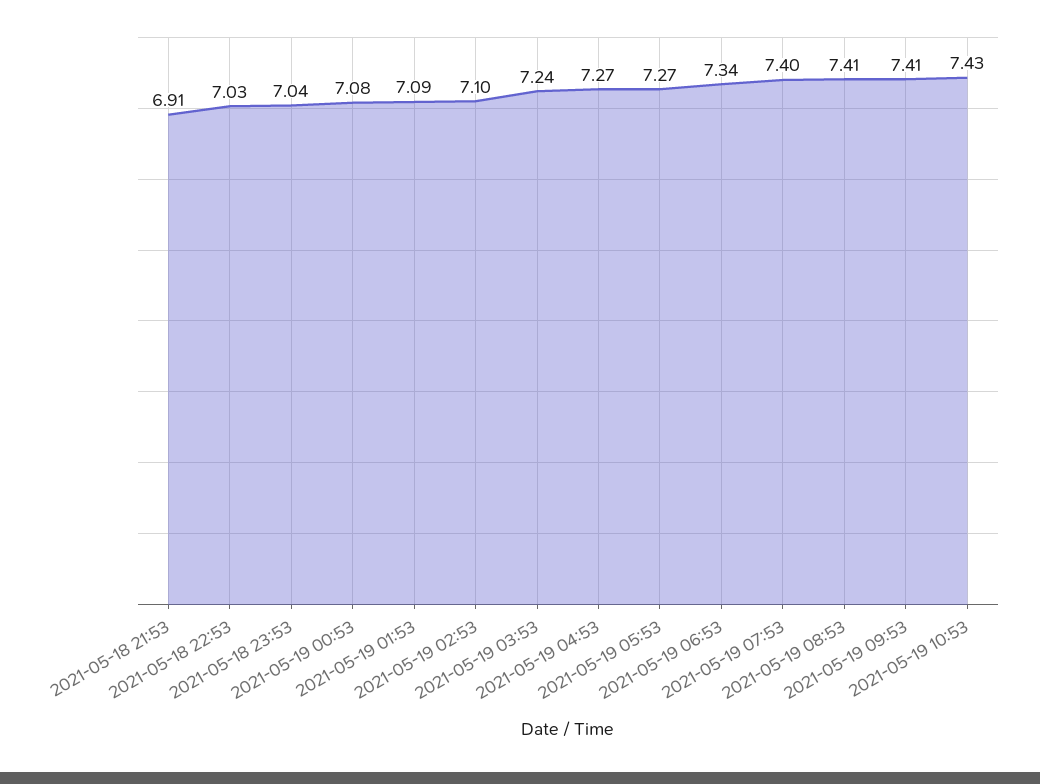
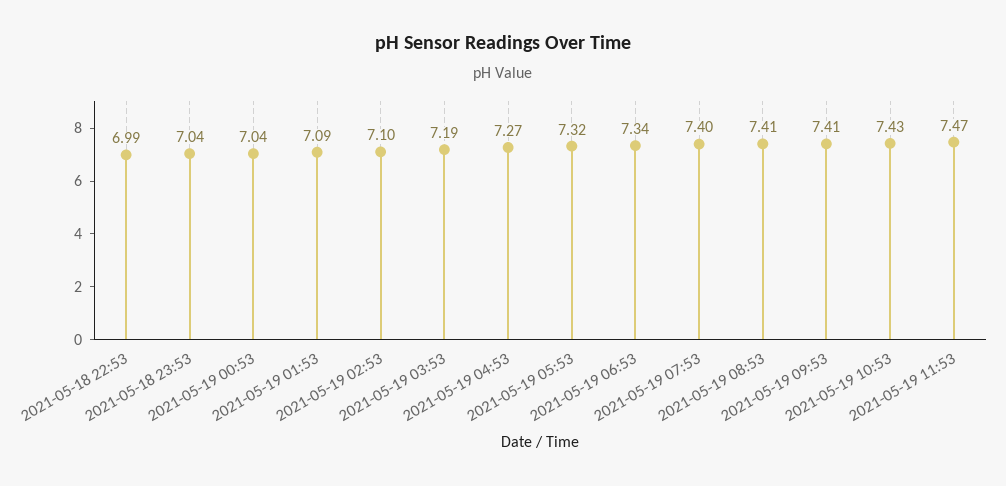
2021-05-18 21:53: 6.91 -> none
2021-05-18 22:53: 7.03 -> 6.99
2021-05-19 00:53: 7.08 -> 7.04
2021-05-19 03:53: 7.24 -> 7.19
2021-05-19 05:53: 7.27 -> 7.32
2021-05-19 11:53: none -> 7.47

